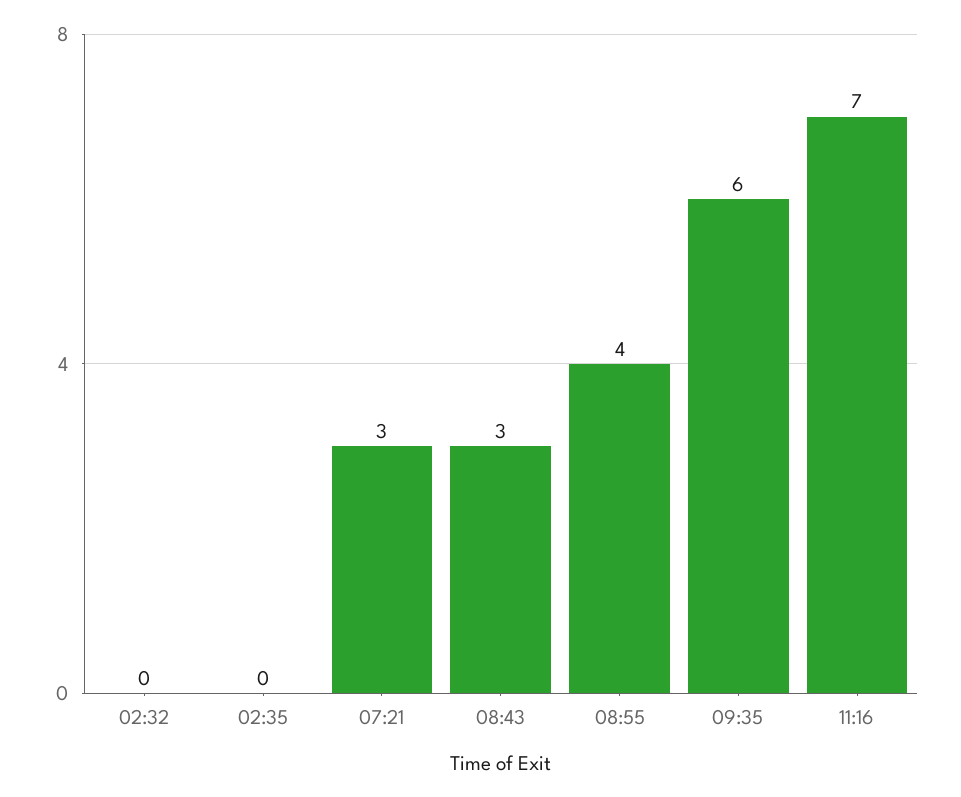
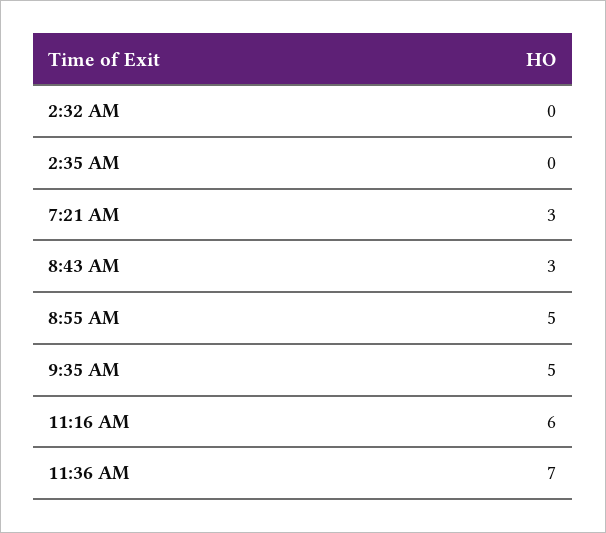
08:55: 4 -> 5
09:35: 6 -> 5
11:16: 7 -> 6
11:36 AM: none -> 7

